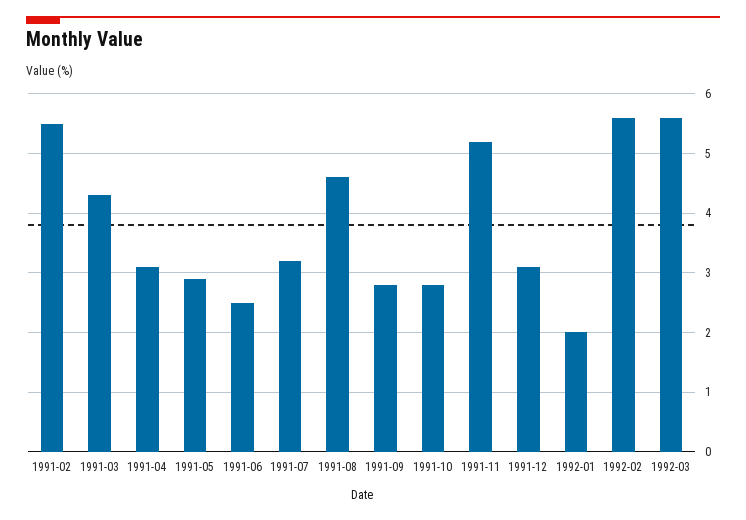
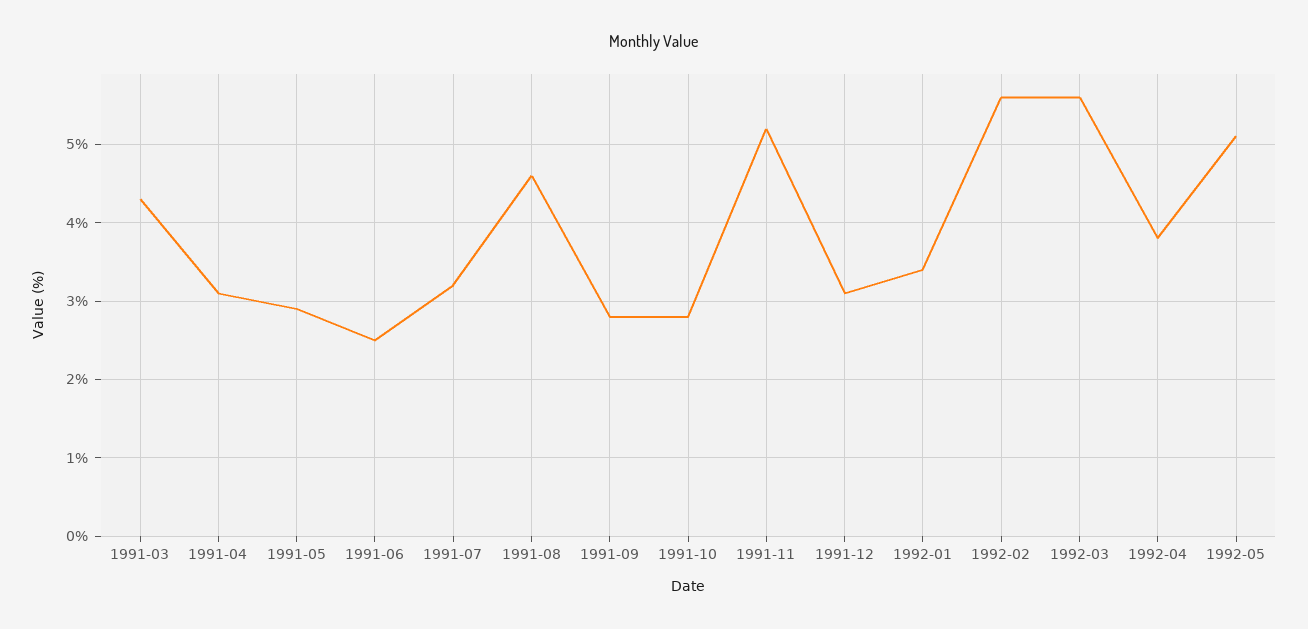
1991-02: 5.5 -> none
1992-01: 2 -> 3.4
1992-04: none -> 3.8
1992-05: none -> 5.1

